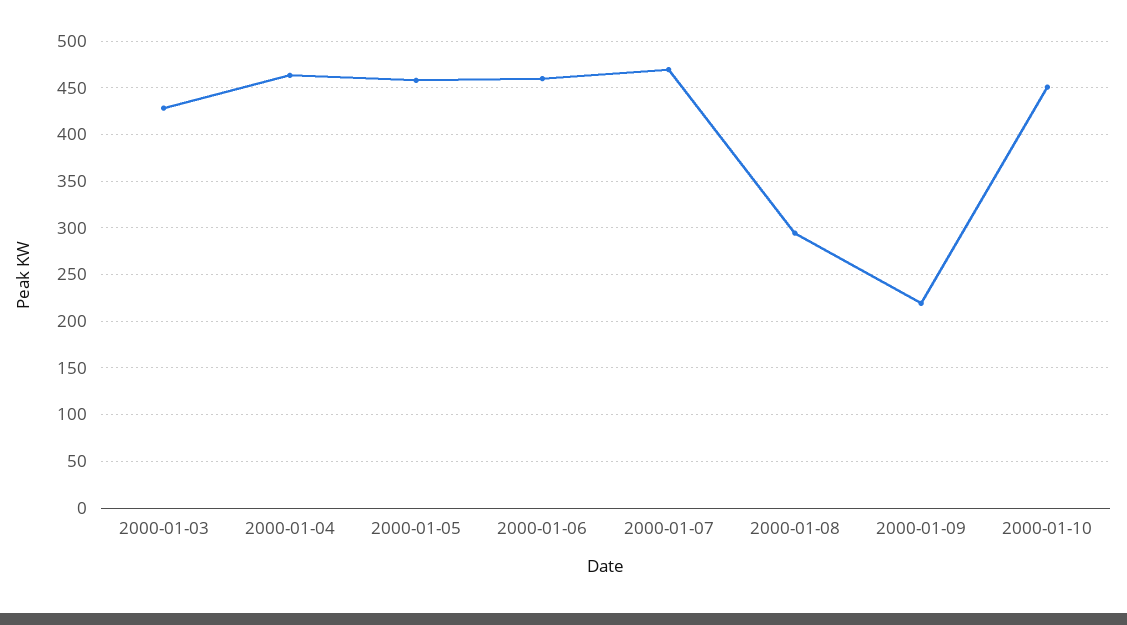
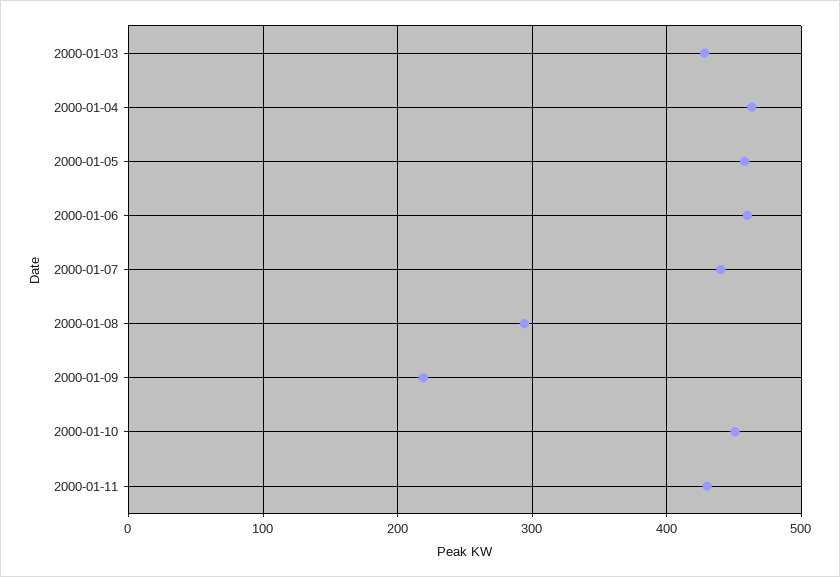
2000-01-07: 470 -> 440
2000-01-11: none -> 430

